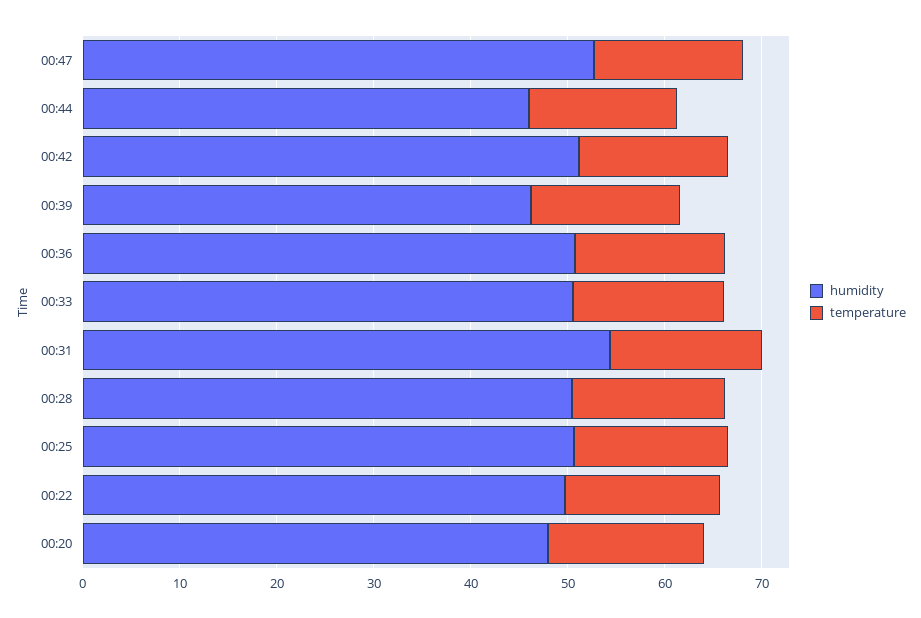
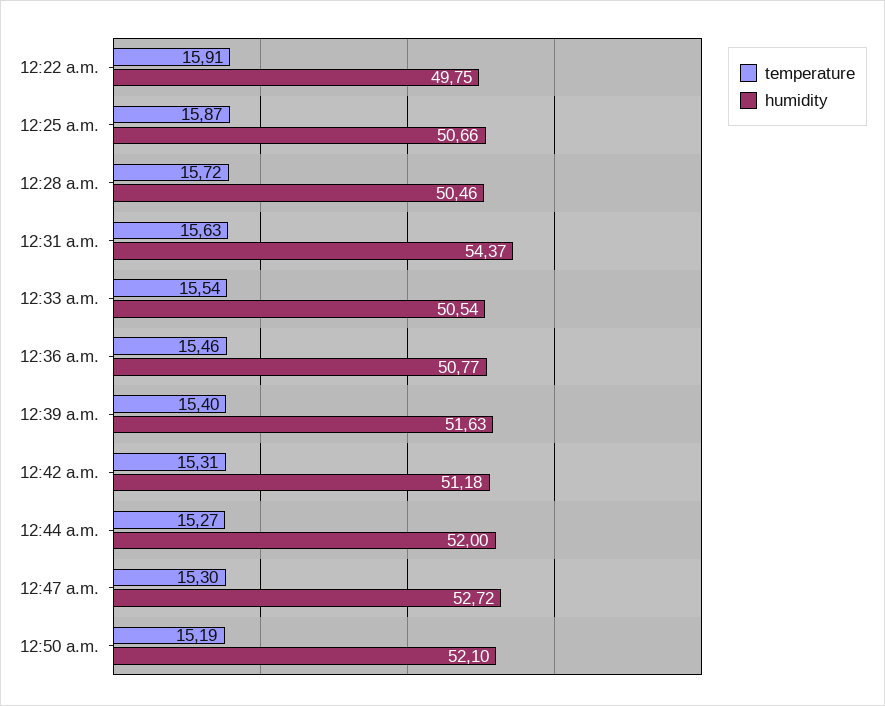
humidity, 00:44: 46 -> 52
humidity, 00:39: 46 -> 51.63
humidity, 00:20: 48 -> none
temperature, 00:20: 16 -> none
temperature, 12:50 a.m.: none -> 15.19
humidity, 12:50 a.m.: none -> 52.1

